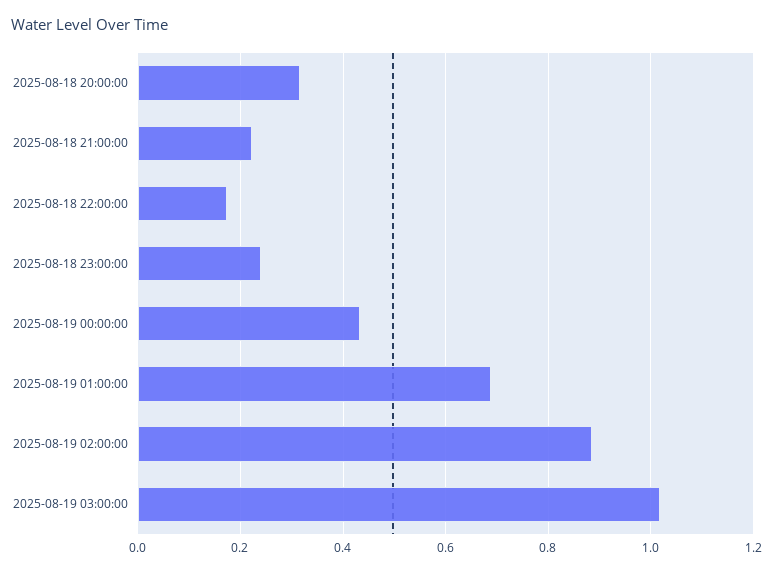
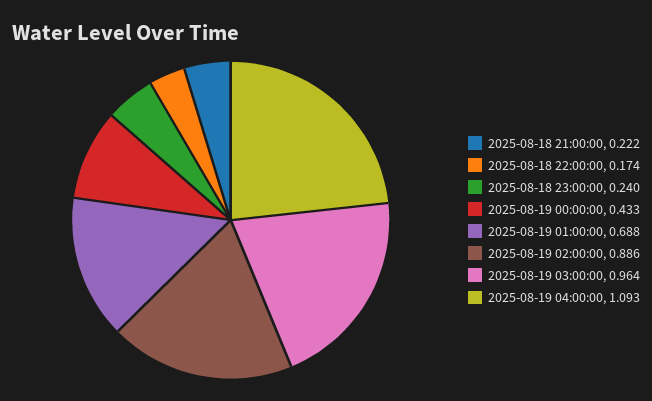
2025-08-18 20:00:00: 0.32 -> none
2025-08-19 03:00:00: 1.02 -> 0.964
2025-08-19 04:00:00: none -> 1.093

